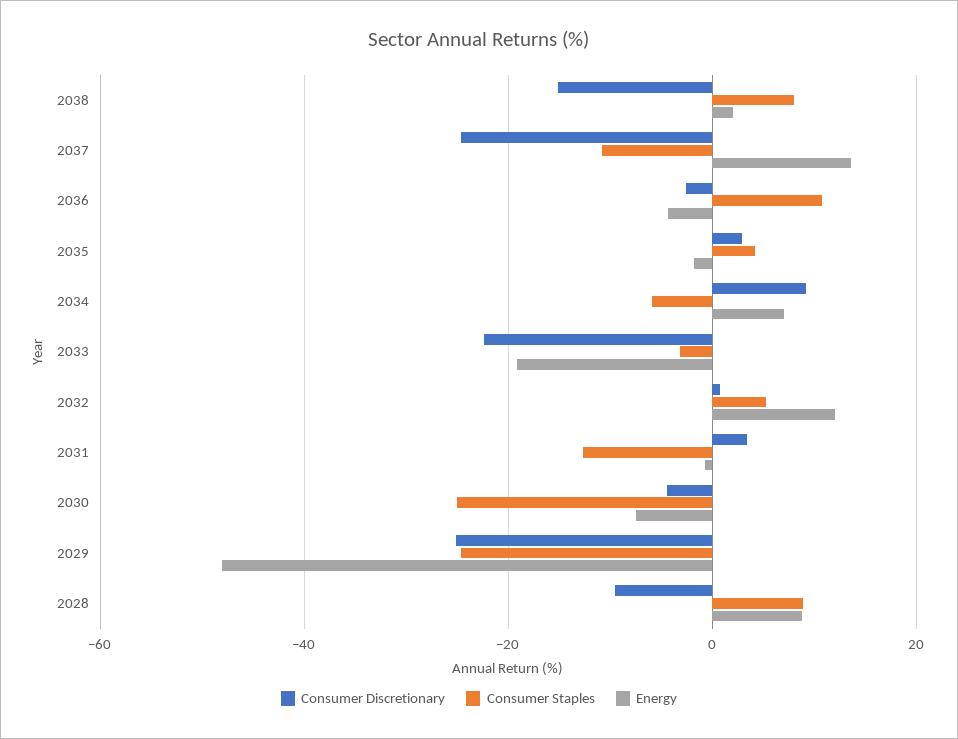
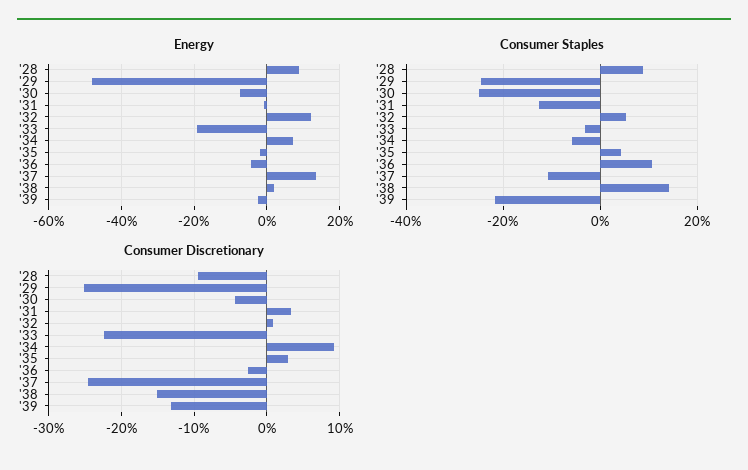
Consumer Staples, 2038: 8 -> 14
Energy, '39: none -> -2
Consumer Staples, '39: none -> -22
Consumer Discretionary, '39: none -> -13

